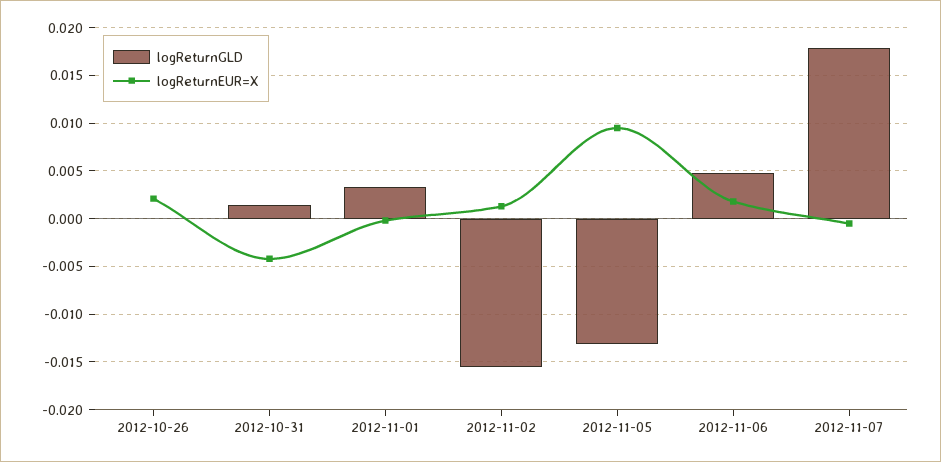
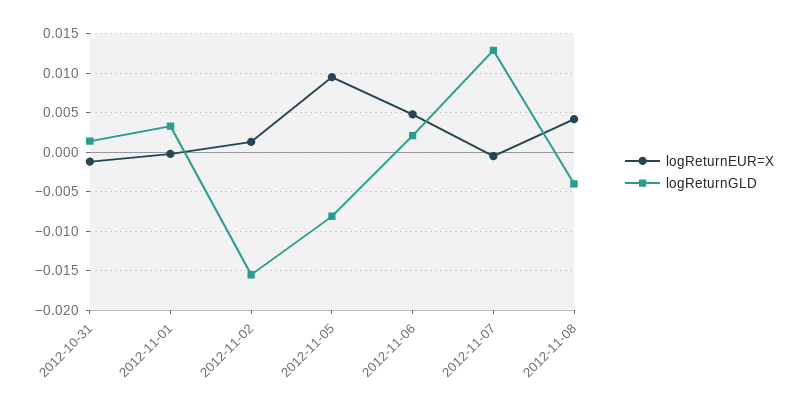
logReturnGLD, 2012-10-26: 0 -> none
logReturnEUR=X, 2012-10-26: 0.002 -> none
logReturnEUR=X, 2012-10-31: -0.004 -> -0.001
logReturnGLD, 2012-11-05: -0.013 -> -0.008
logReturnGLD, 2012-11-06: 0.005 -> 0.002
logReturnEUR=X, 2012-11-06: 0.002 -> 0.005
logReturnGLD, 2012-11-07: 0.018 -> 0.013
logReturnEUR=X, 2012-11-08: none -> 0.004
logReturnGLD, 2012-11-08: none -> -0.004

